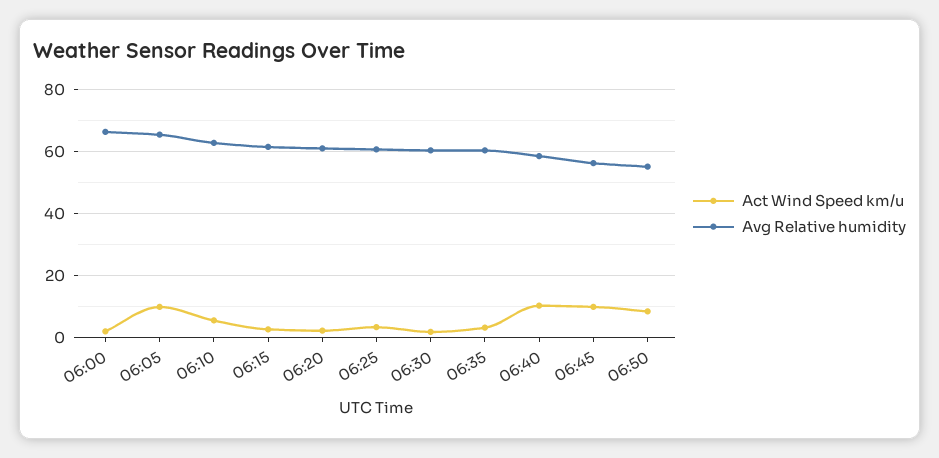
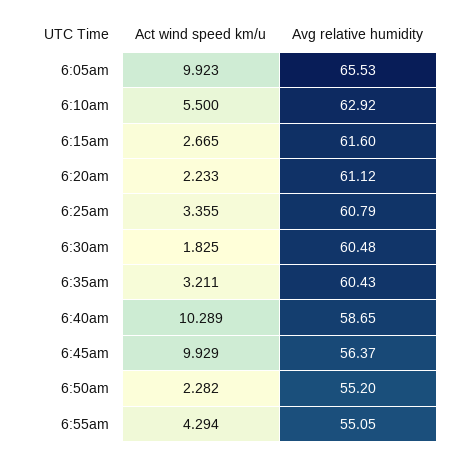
Act Wind Speed km/u, 06:00: 2 -> none
Avg Relative humidity, 06:00: 66 -> none
Act Wind Speed km/u, 06:50: 8 -> 2.282
Act Wind Speed km/u, 6:55am: none -> 4.294
Avg Relative humidity, 6:55am: none -> 55.05

